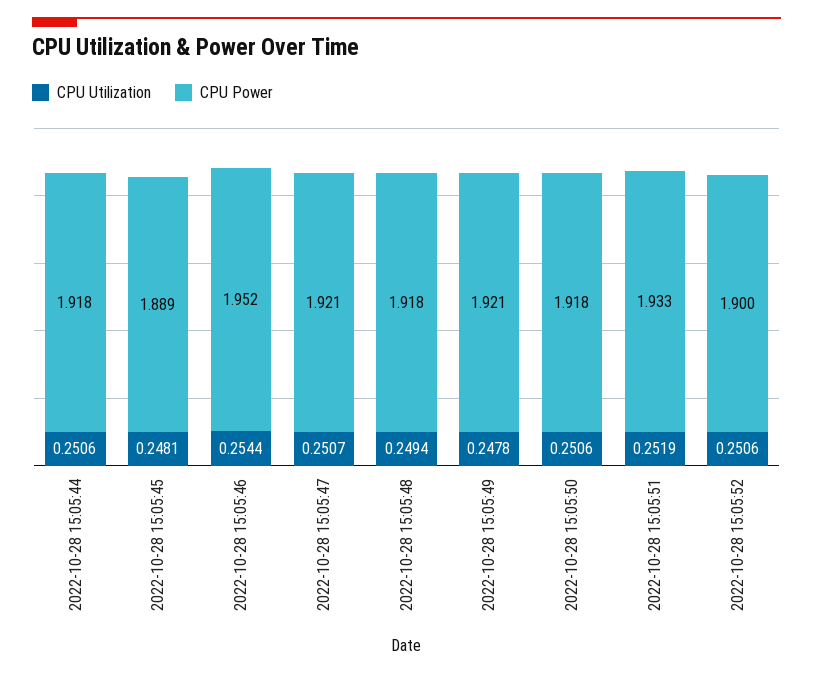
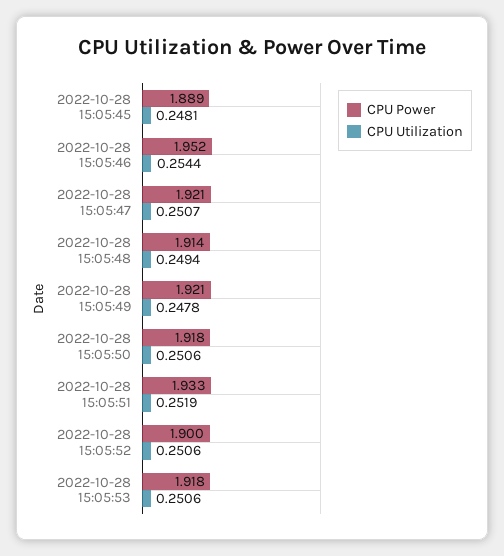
CPU Utilization, 2022-10-28 15:05:44: 0.2506 -> none
CPU Power, 2022-10-28 15:05:44: 1.918 -> none
CPU Power, 2022-10-28 15:05:48: 1.918 -> 1.914
CPU Power, 2022-10-28 15:05:53: none -> 1.918
CPU Utilization, 2022-10-28 15:05:53: none -> 0.2506

